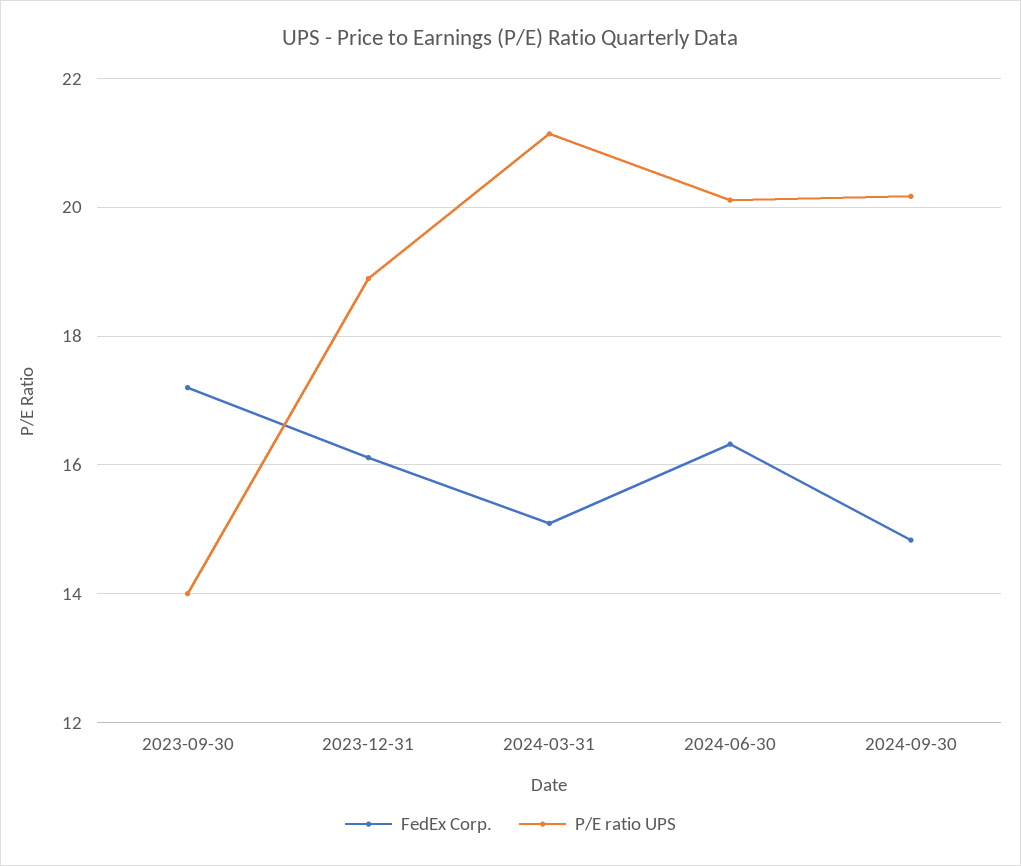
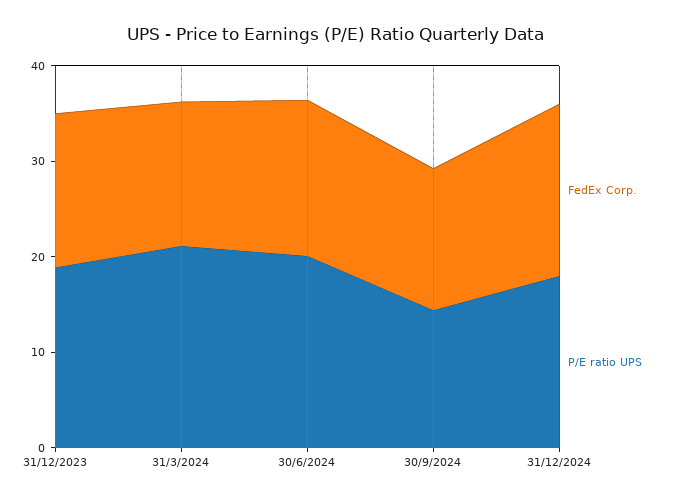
FedEx Corp., 2023-09-30: 17.2 -> none
P/E ratio UPS, 2023-09-30: 14 -> none
P/E ratio UPS, 2024-09-30: 20.2 -> 14
FedEx Corp., 31/12/2024: none -> 18
P/E ratio UPS, 31/12/2024: none -> 18

